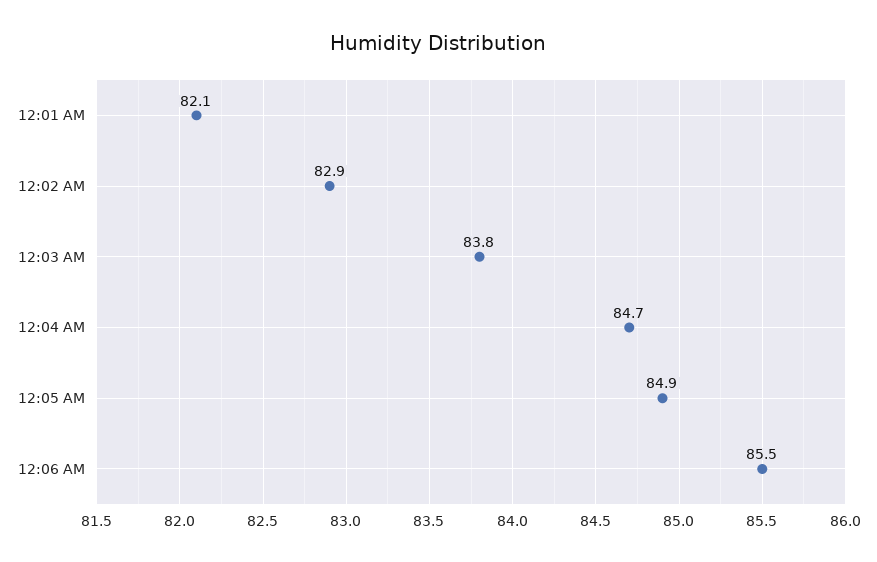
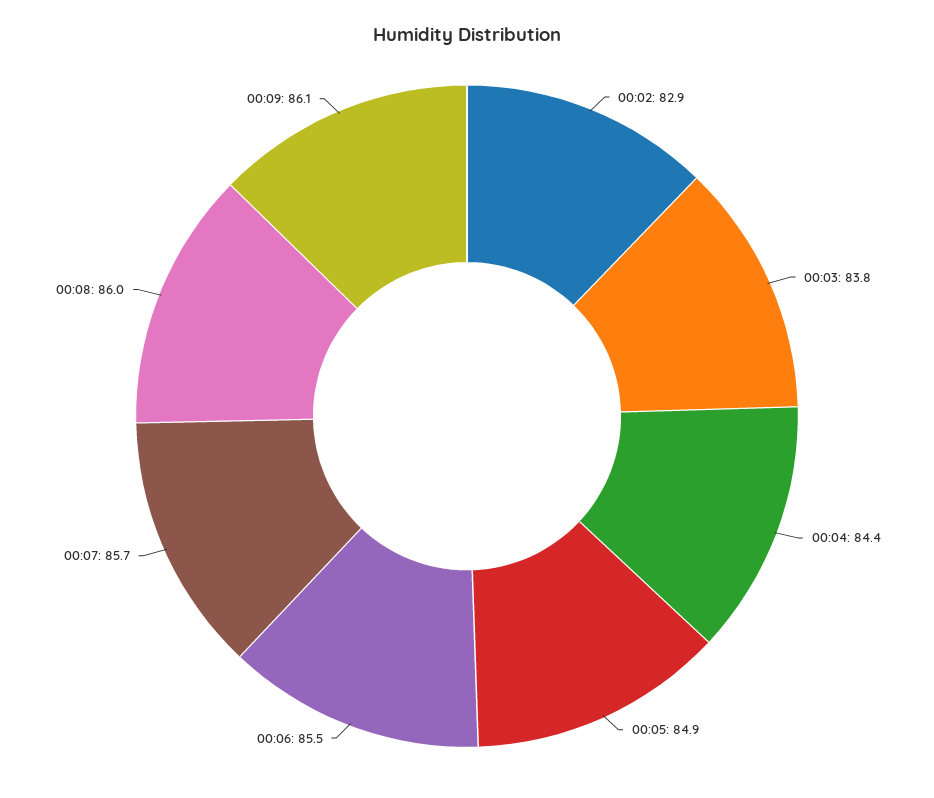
12:01 AM: 82.1 -> none
12:04 AM: 84.7 -> 84.4
00:07: none -> 85.7
00:08: none -> 86
00:09: none -> 86.1

